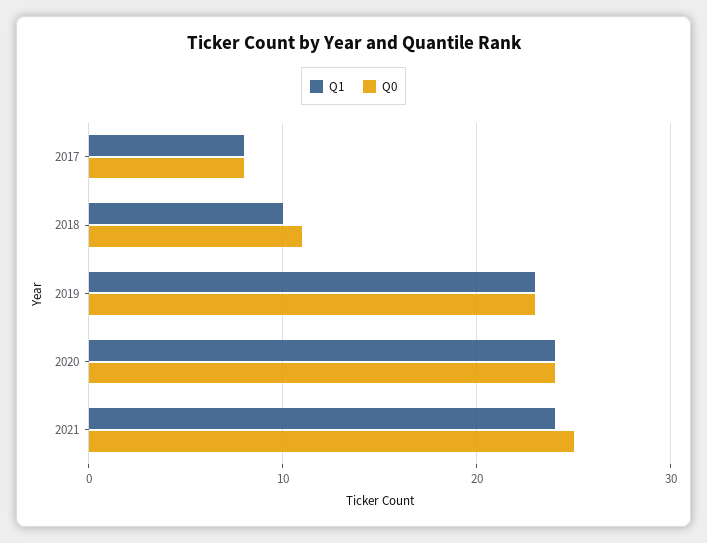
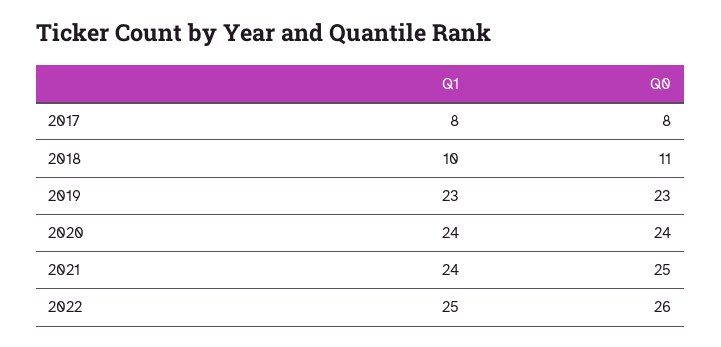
Q1, 2022: none -> 25
Q0, 2022: none -> 26

